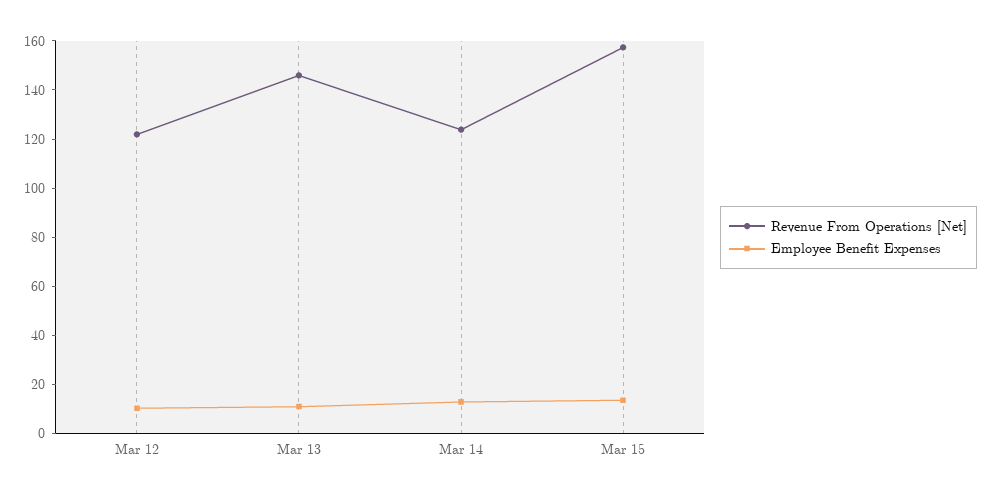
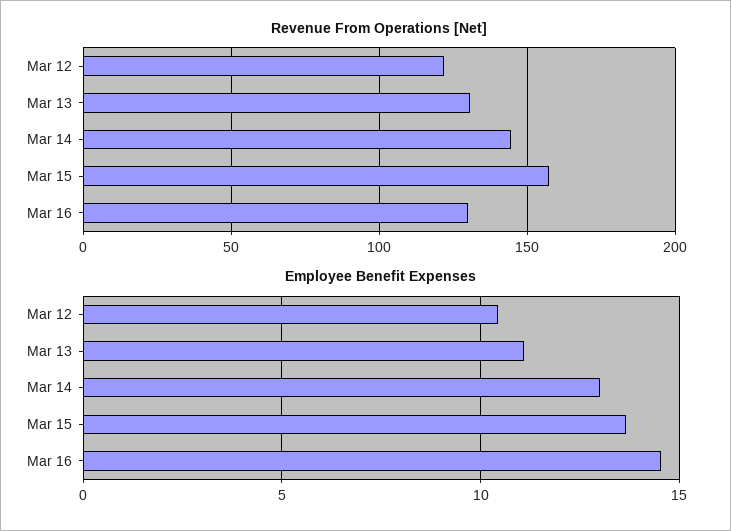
Revenue From Operations [Net], Mar 13: 145 -> 130
Revenue From Operations [Net], Mar 14: 125 -> 145
Revenue From Operations [Net], Mar 16: none -> 130
Employee Benefit Expenses, Mar 16: none -> 14.5

